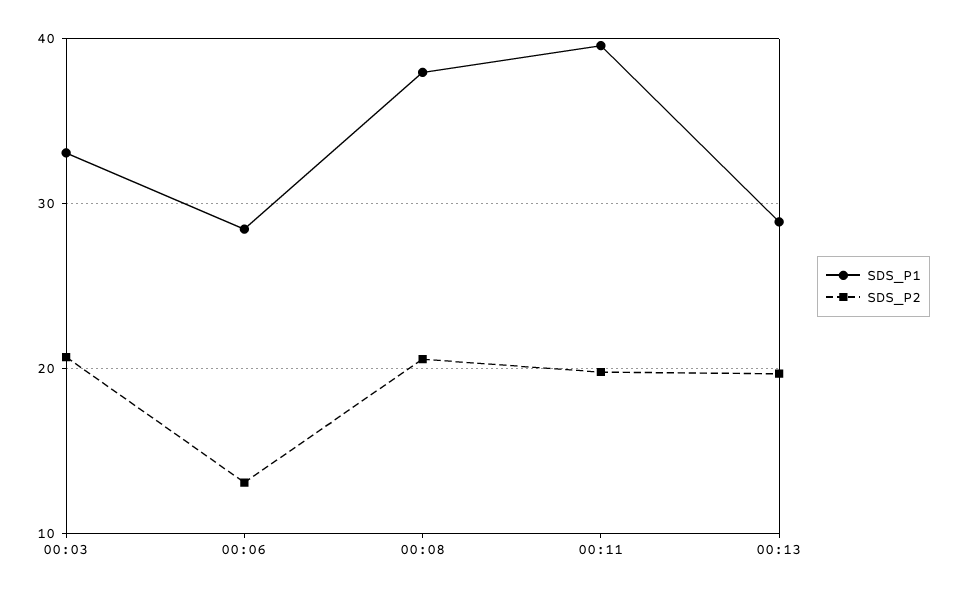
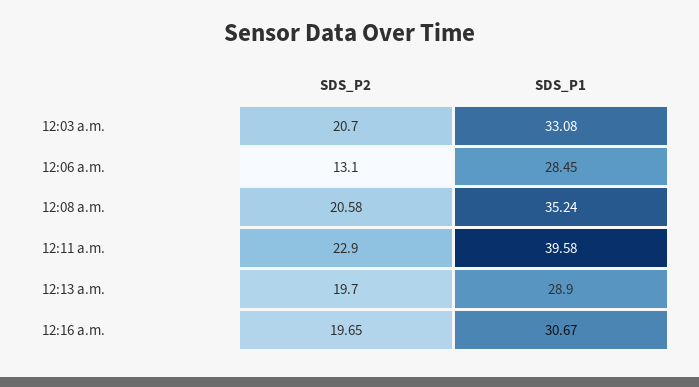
SDS_P1, 00:08: 38 -> 35.24
SDS_P2, 00:11: 20 -> 22.9
SDS_P2, 12:16 a.m.: none -> 19.65
SDS_P1, 12:16 a.m.: none -> 30.67

